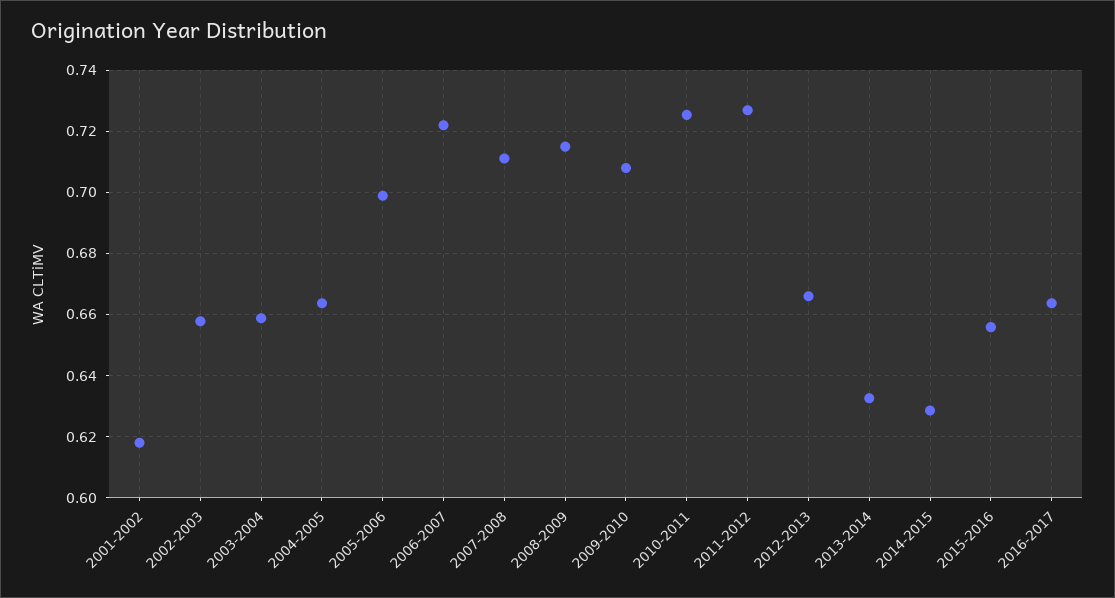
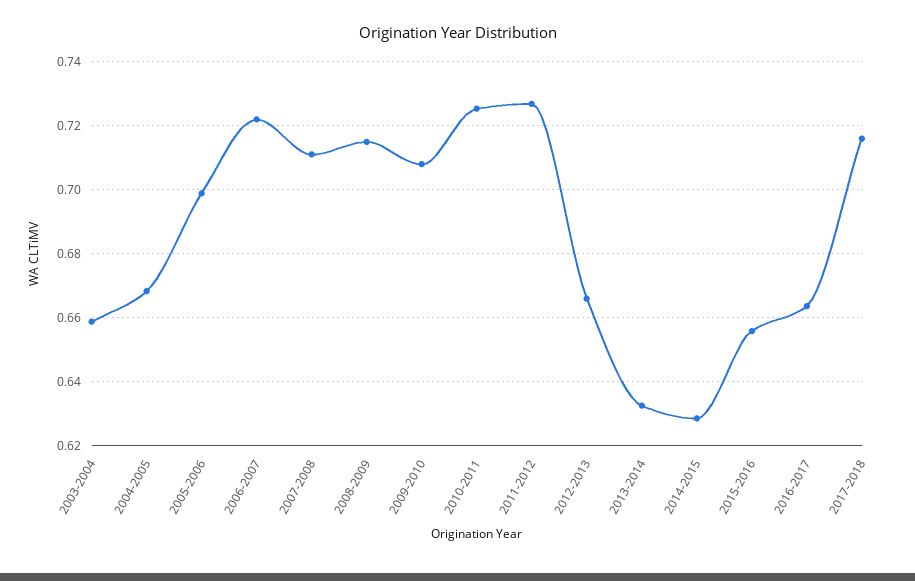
2001-2002: 0.618 -> none
2002-2003: 0.658 -> none
2004-2005: 0.664 -> 0.668
2017-2018: none -> 0.716

